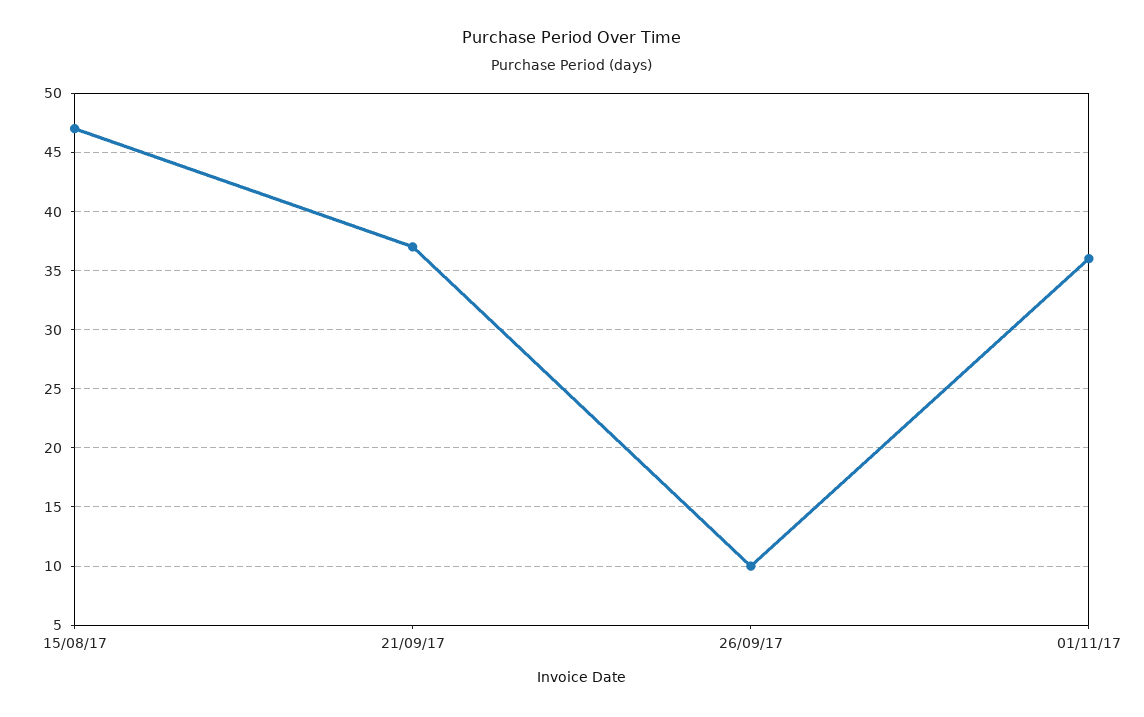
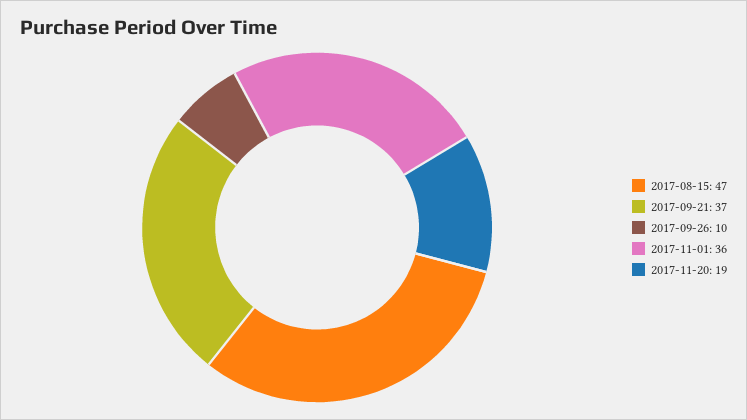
2017-11-20: none -> 19

